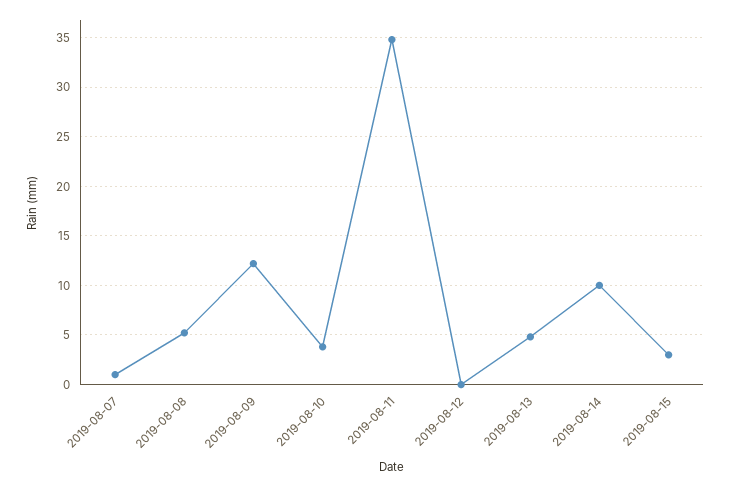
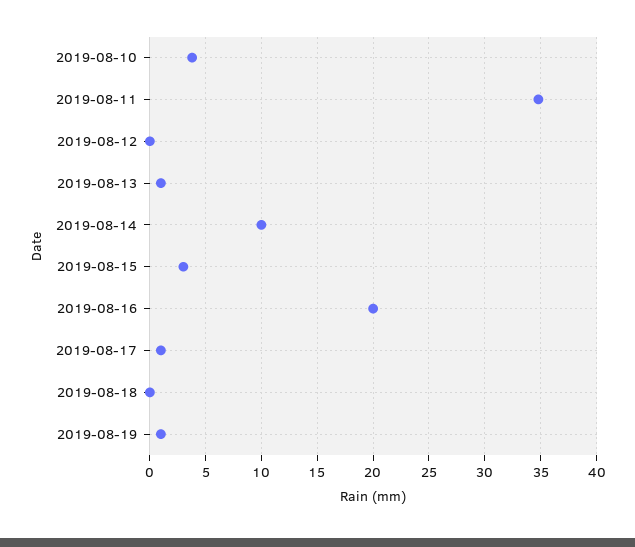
2019-08-07: 1 -> none
2019-08-08: 5 -> none
2019-08-09: 12 -> none
2019-08-13: 5 -> 1
2019-08-16: none -> 20
2019-08-17: none -> 1
2019-08-18: none -> 0
2019-08-19: none -> 1

